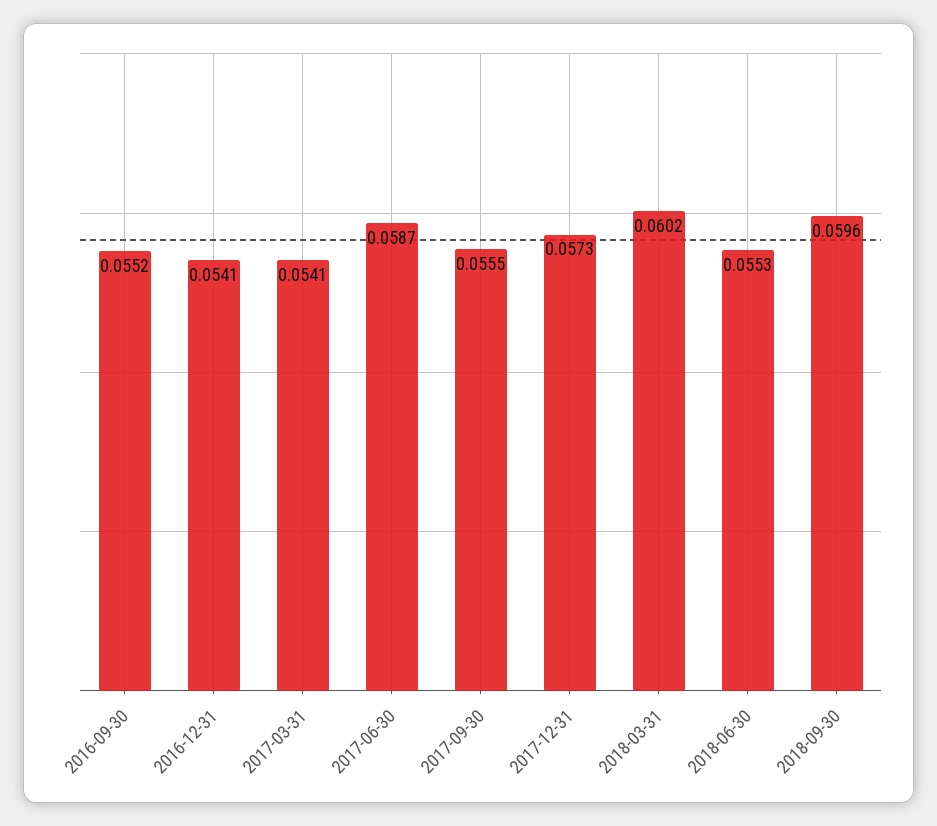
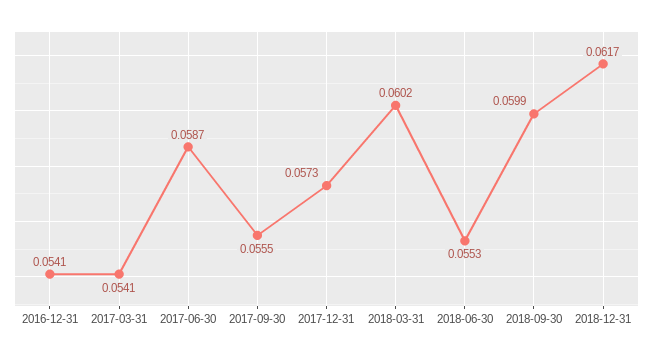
2016-09-30: 0.0552 -> none
2018-09-30: 0.0596 -> 0.0599
2018-12-31: none -> 0.0617

